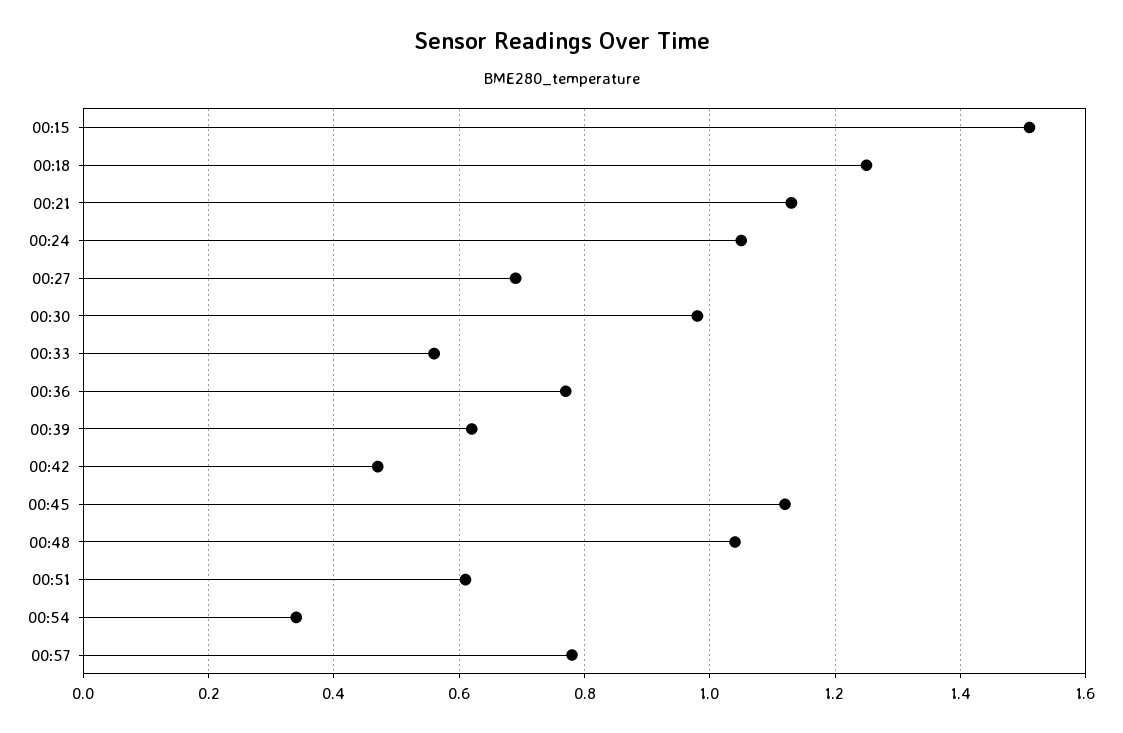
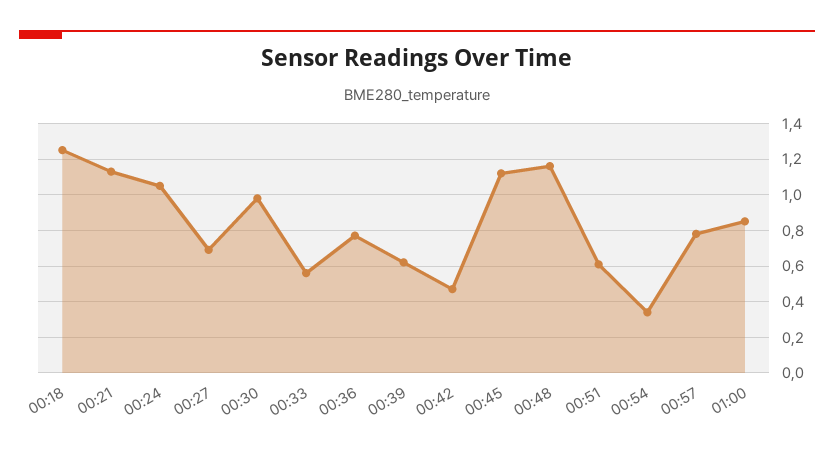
00:15: 1.5 -> none
00:48: 1.05 -> 1.15
01:00: none -> 0.85

